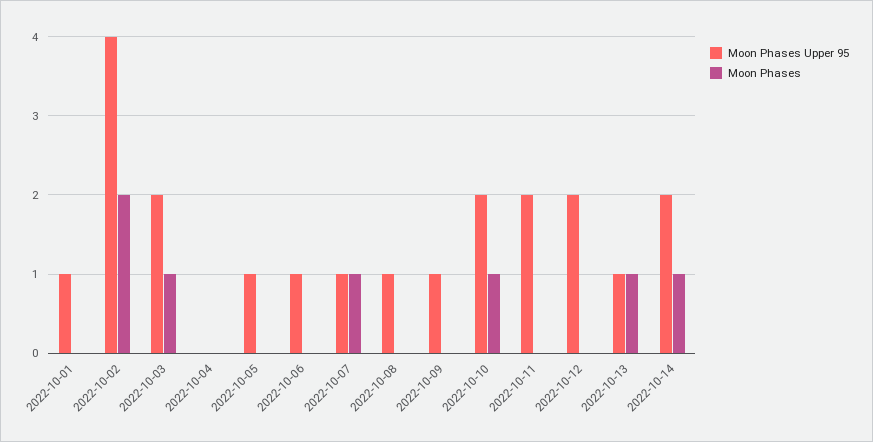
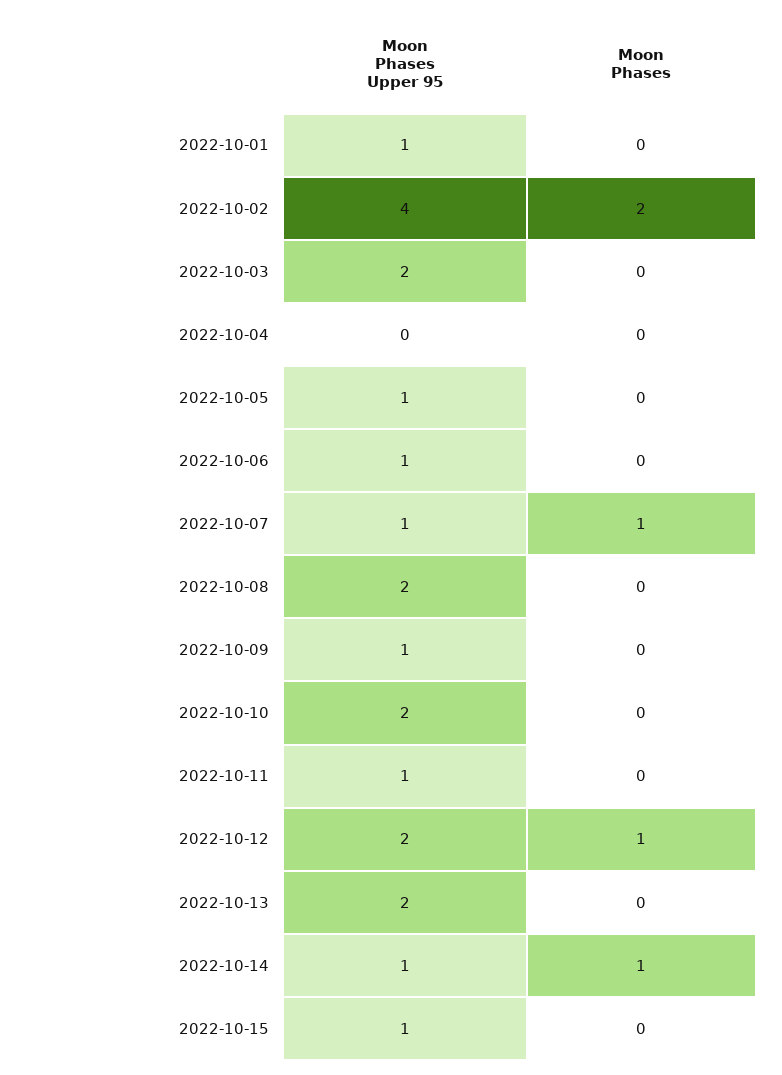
Moon Phases, 2022-10-03: 1 -> 0
Moon Phases Upper 95, 2022-10-08: 1 -> 2
Moon Phases, 2022-10-10: 1 -> 0
Moon Phases Upper 95, 2022-10-11: 2 -> 1
Moon Phases, 2022-10-12: 0 -> 1
Moon Phases Upper 95, 2022-10-13: 1 -> 2
Moon Phases, 2022-10-13: 1 -> 0
Moon Phases Upper 95, 2022-10-14: 2 -> 1
Moon Phases Upper 95, 2022-10-15: none -> 1
Moon Phases, 2022-10-15: none -> 0

